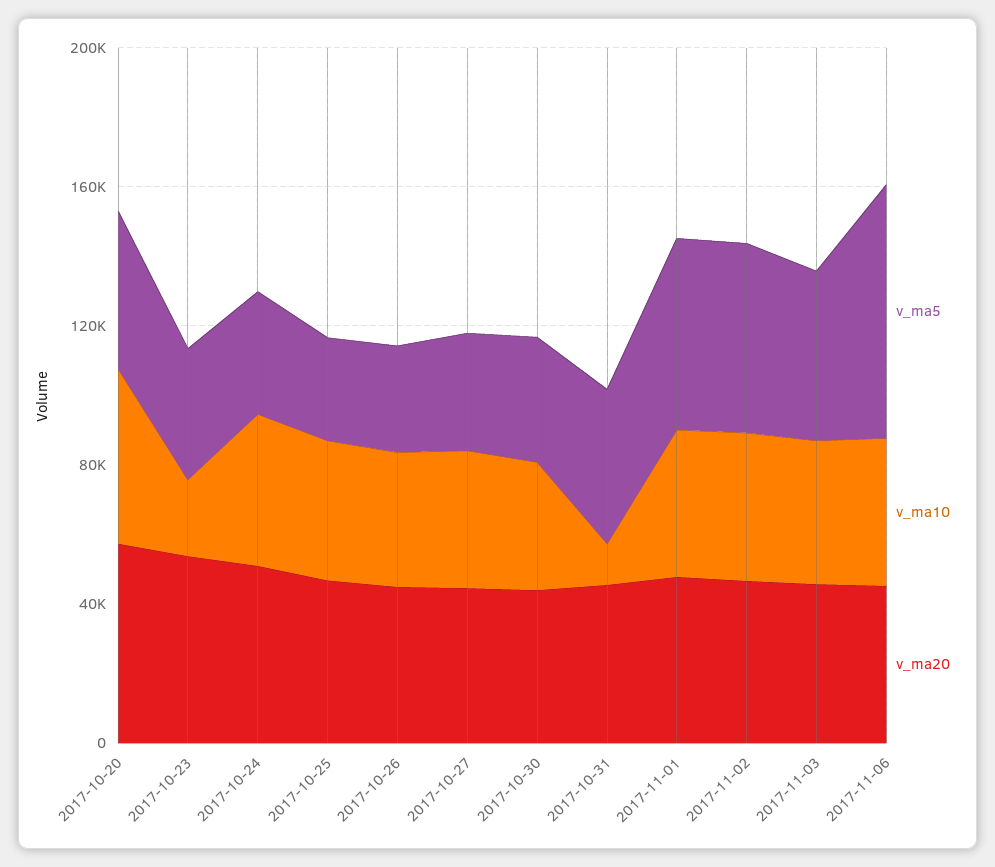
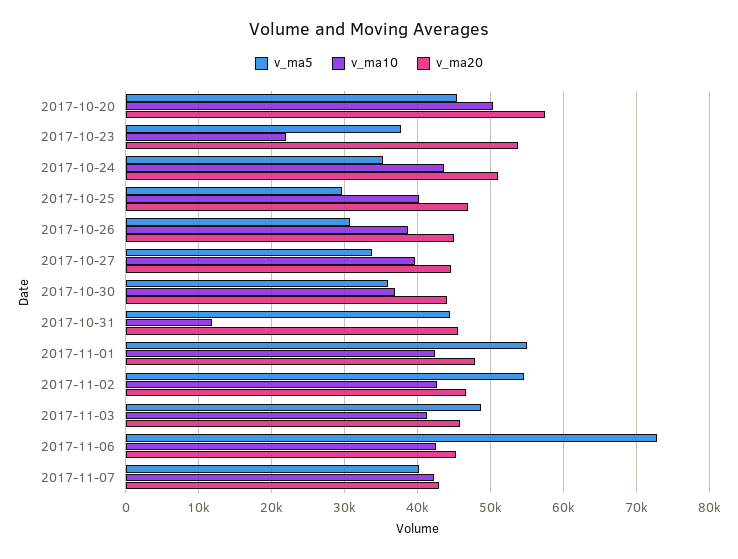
v_ma5, 2017-11-07: none -> 40000
v_ma10, 2017-11-07: none -> 42000
v_ma20, 2017-11-07: none -> 43000

